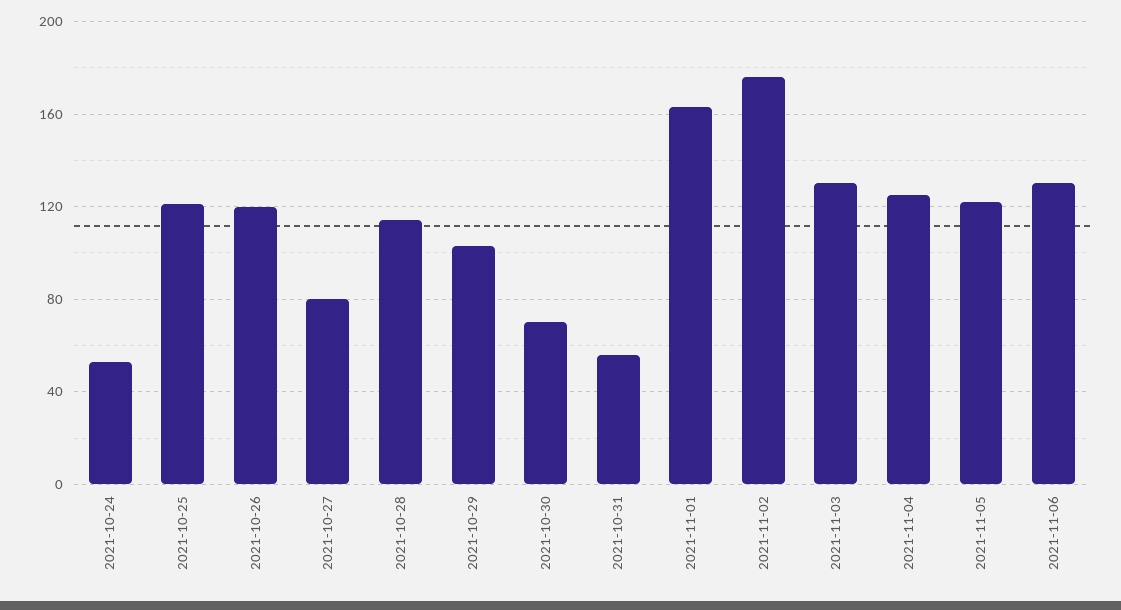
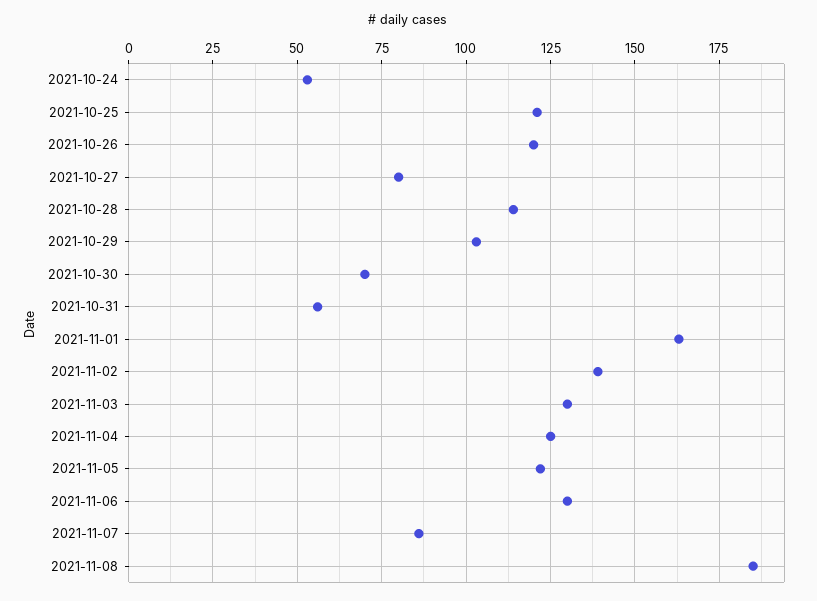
2021-11-02: 175 -> 140
2021-11-07: none -> 85
2021-11-08: none -> 185

